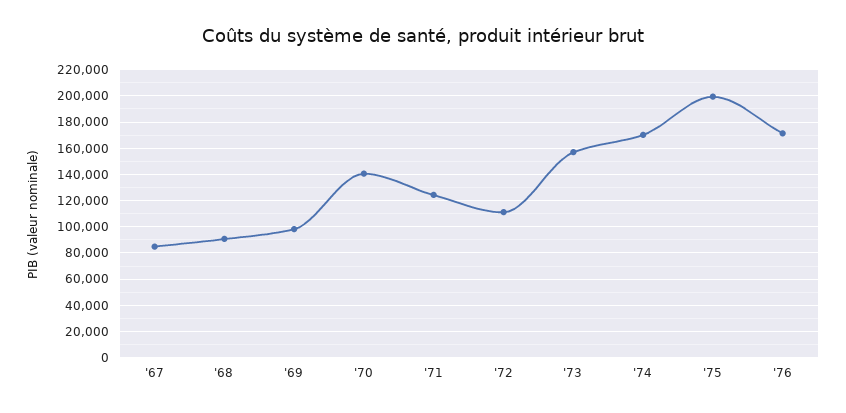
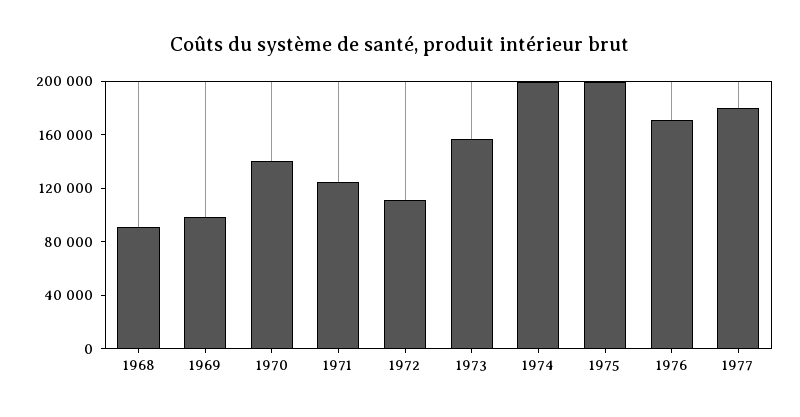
'67: 85000 -> none
'74: 170000 -> 200000
1977: none -> 180000

